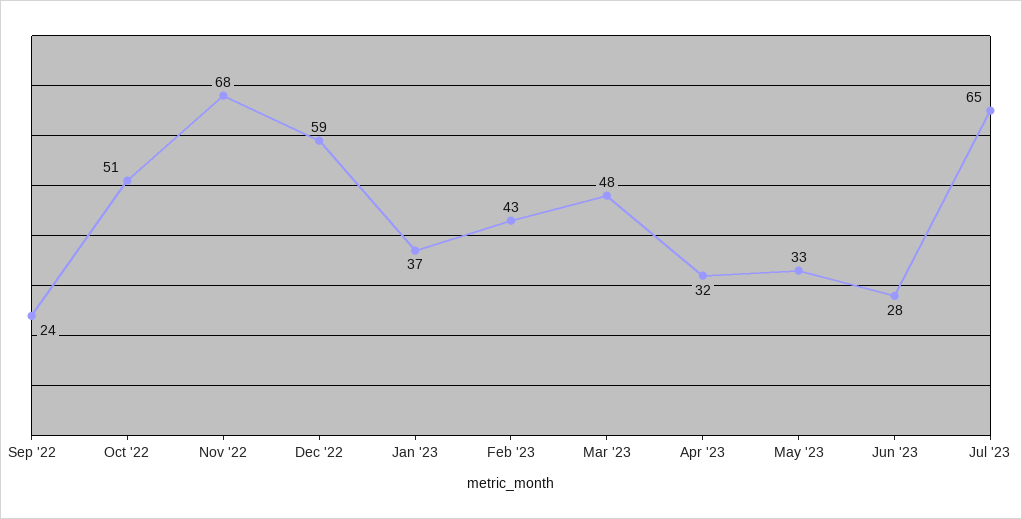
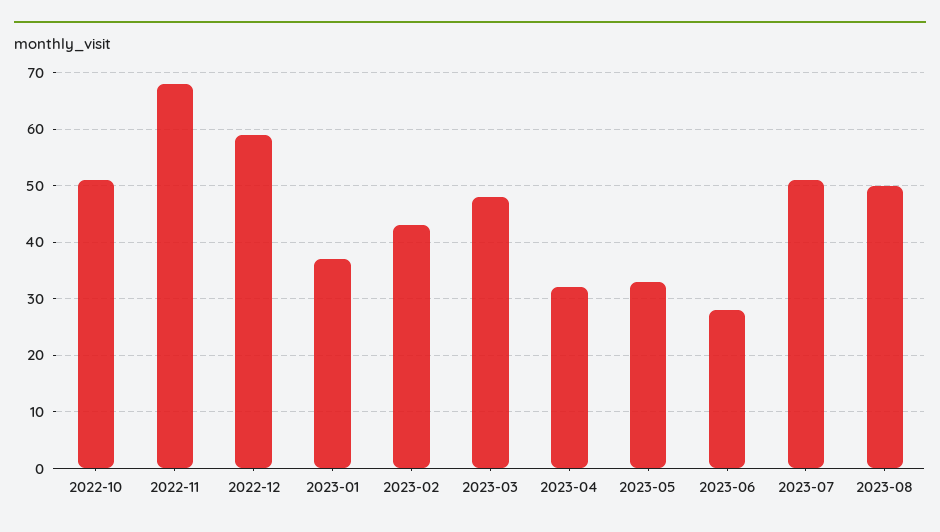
Sep '22: 24 -> none
Jul '23: 65 -> 50
2023-08: none -> 50

